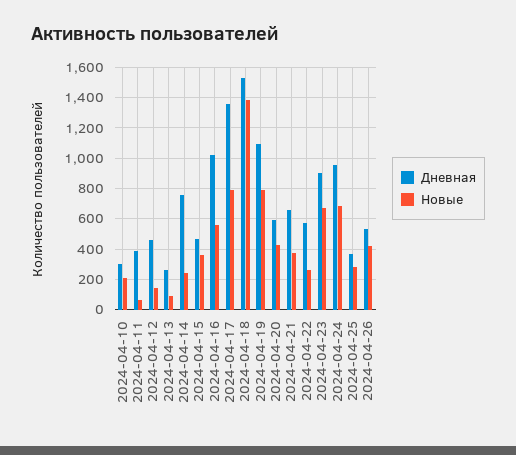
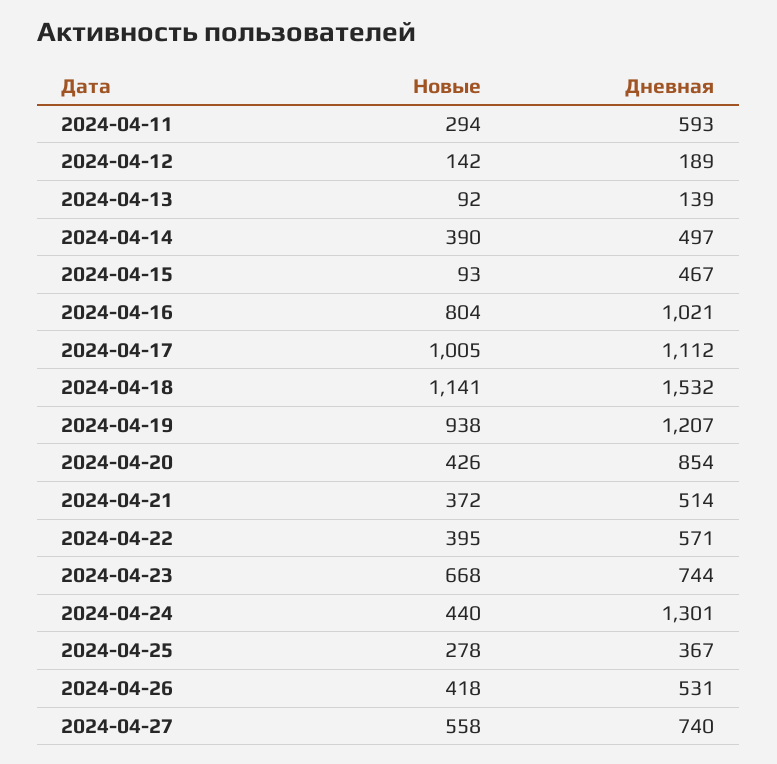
Дневная, 2024-04-10: 300 -> none
Новые, 2024-04-10: 200 -> none
Дневная, 2024-04-11: 400 -> 593
Новые, 2024-04-11: 50 -> 294
Дневная, 2024-04-12: 450 -> 189
Дневная, 2024-04-13: 250 -> 139
Дневная, 2024-04-14: 750 -> 497
Новые, 2024-04-14: 250 -> 390
Новые, 2024-04-15: 350 -> 93
Новые, 2024-04-16: 550 -> 804
Дневная, 2024-04-17: 1350 -> 1112
Новые, 2024-04-17: 800 -> 1005
Новые, 2024-04-18: 1400 -> 1141
Дневная, 2024-04-19: 1100 -> 1207
Новые, 2024-04-19: 800 -> 938
Дневная, 2024-04-20: 600 -> 854
Дневная, 2024-04-21: 650 -> 514
Новые, 2024-04-22: 250 -> 395
Дневная, 2024-04-23: 900 -> 744
Дневная, 2024-04-24: 950 -> 1301
Новые, 2024-04-24: 700 -> 440
Новые, 2024-04-27: none -> 558
Дневная, 2024-04-27: none -> 740

